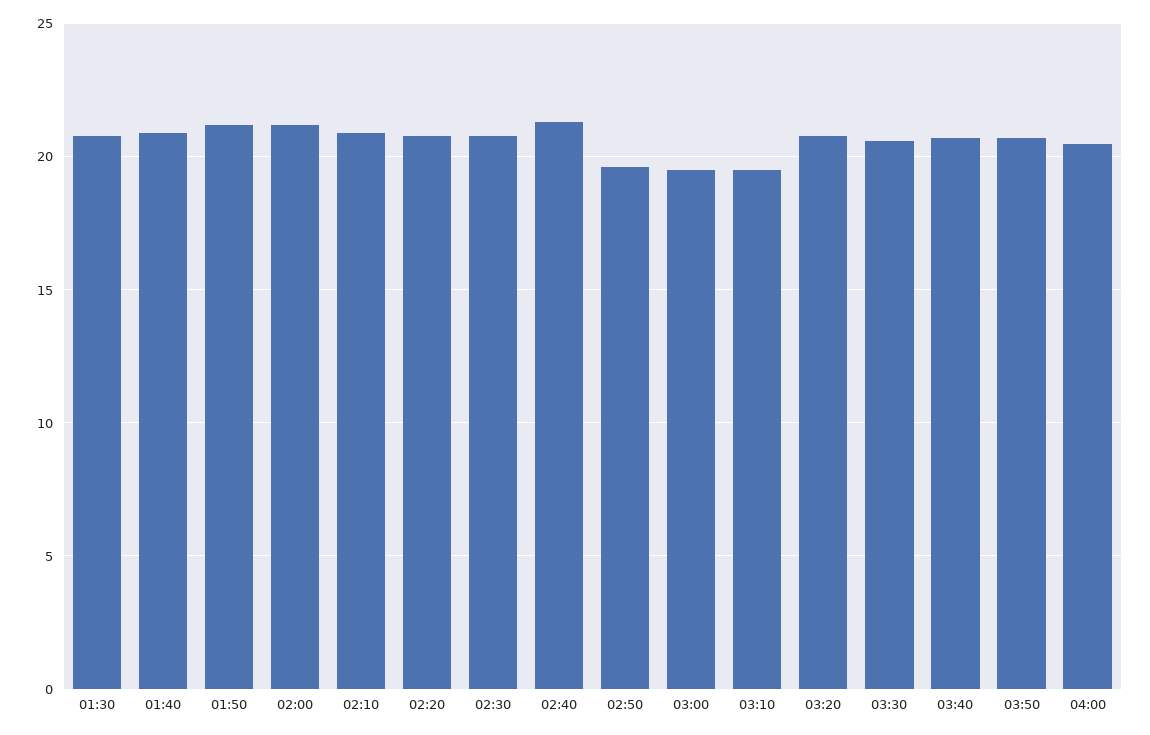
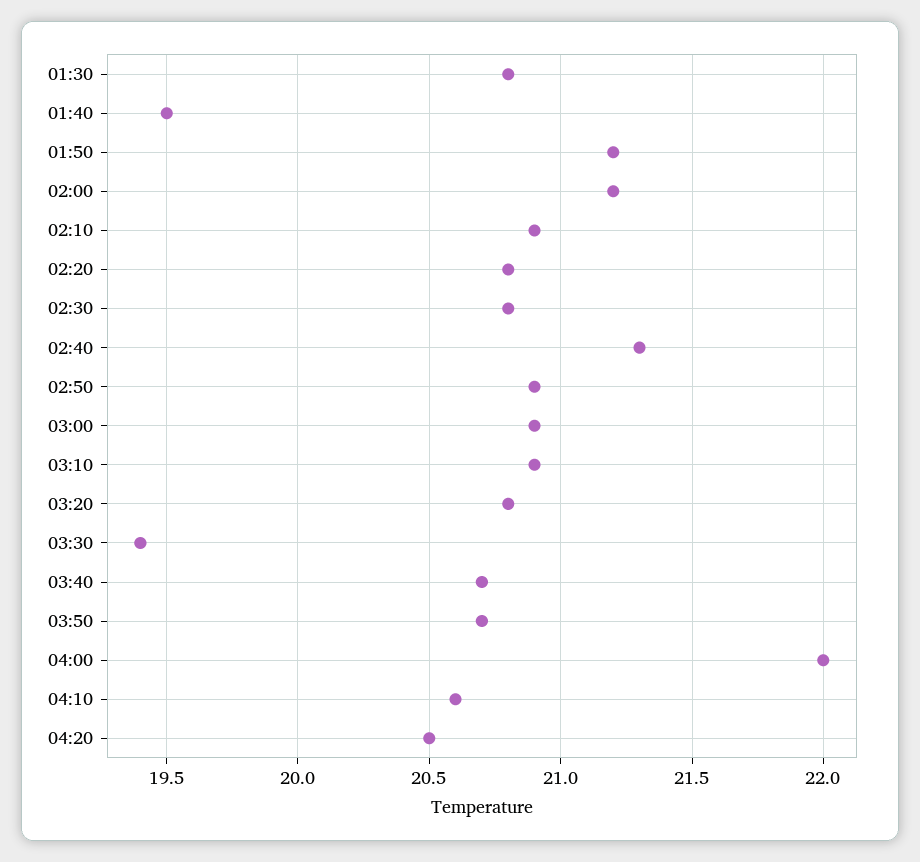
01:40: 21 -> 19.5
02:50: 19.5 -> 20.9
03:00: 19.5 -> 20.9
03:10: 19.5 -> 20.9
03:30: 20.5 -> 19.4
04:00: 20.5 -> 22
04:10: none -> 20.6
04:20: none -> 20.5

